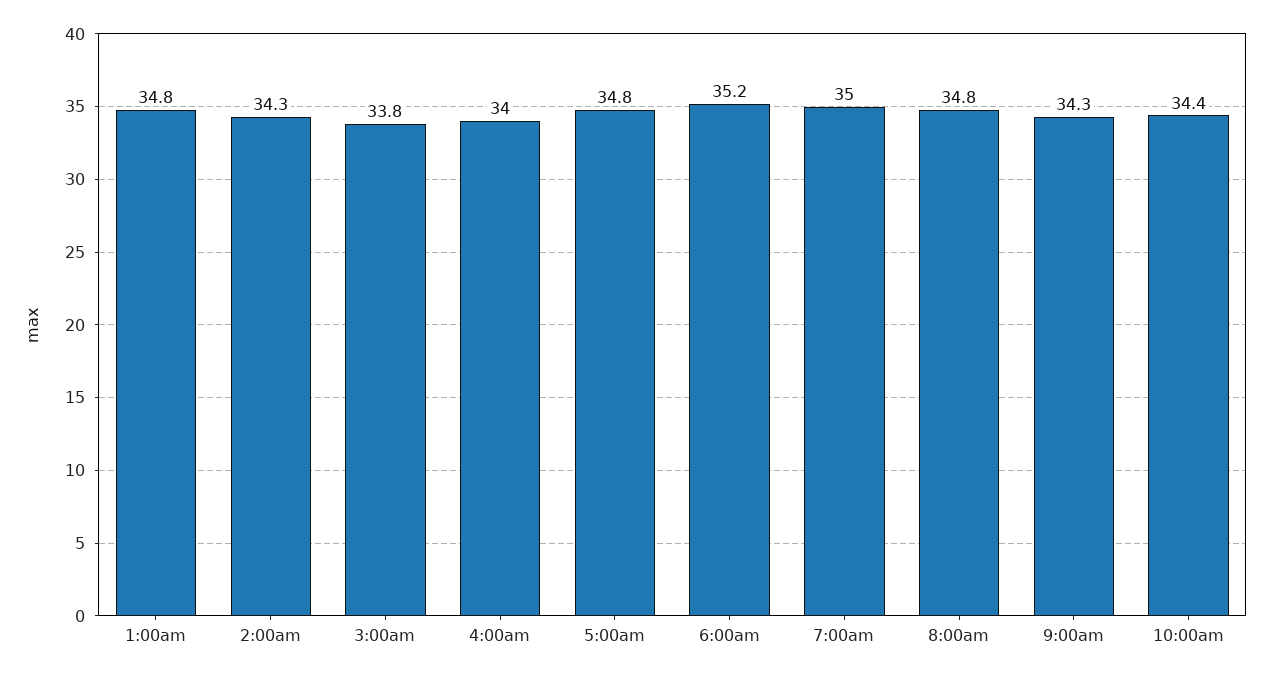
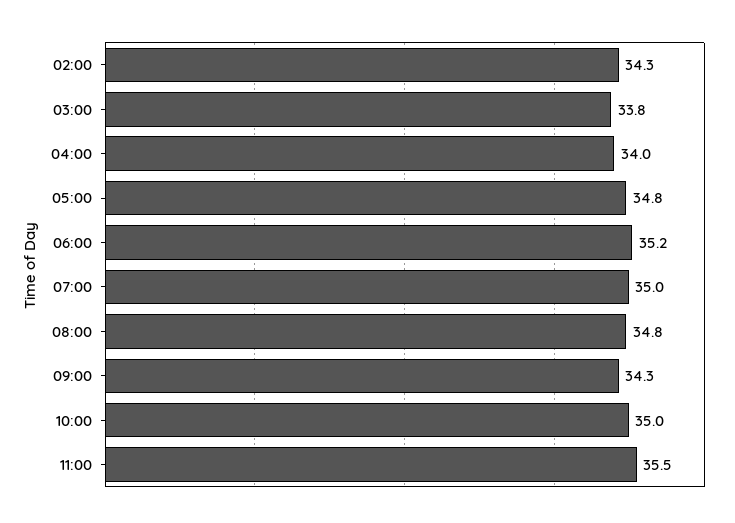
1:00am: 34.8 -> none
10:00am: 34.4 -> 35
11:00: none -> 35.5

